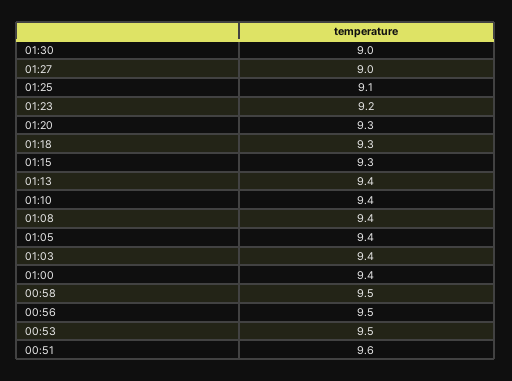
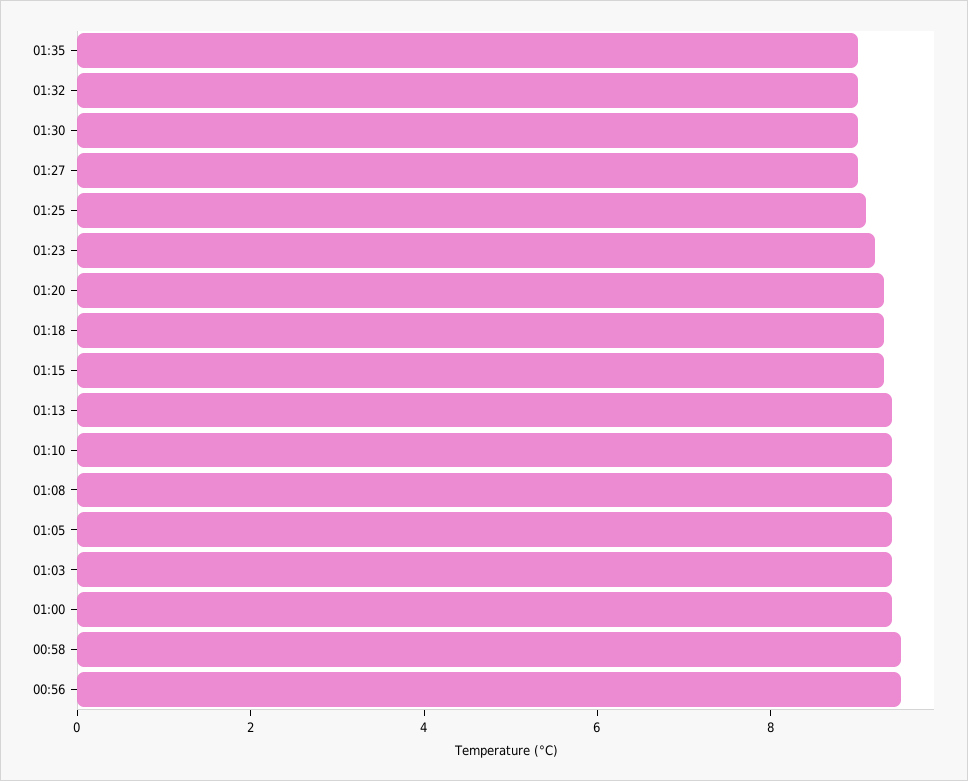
00:53: 9.5 -> none
00:51: 9.6 -> none
01:35: none -> 9
01:32: none -> 9

